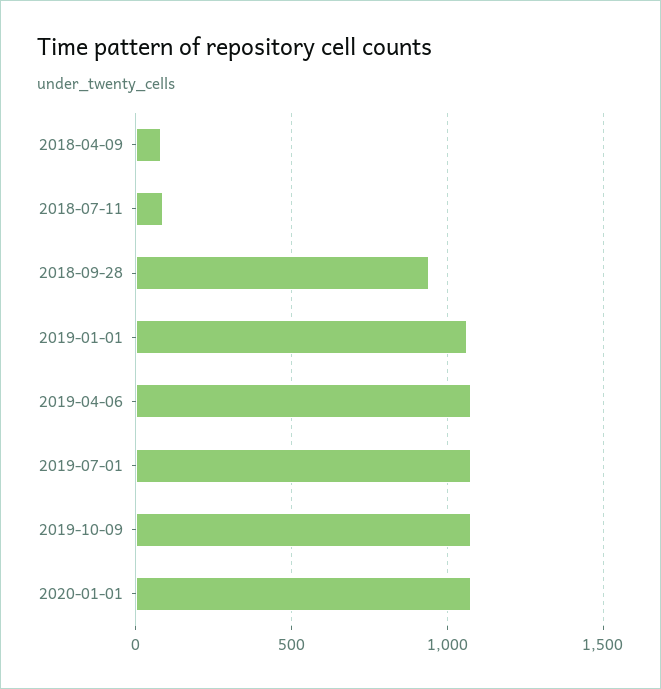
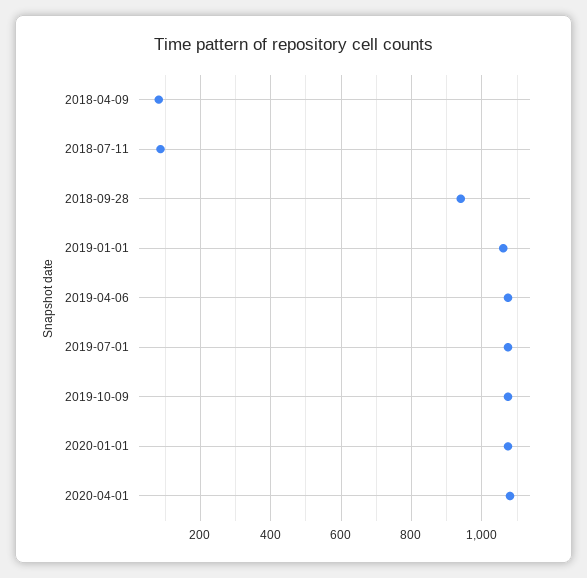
2020-04-01: none -> 1080

